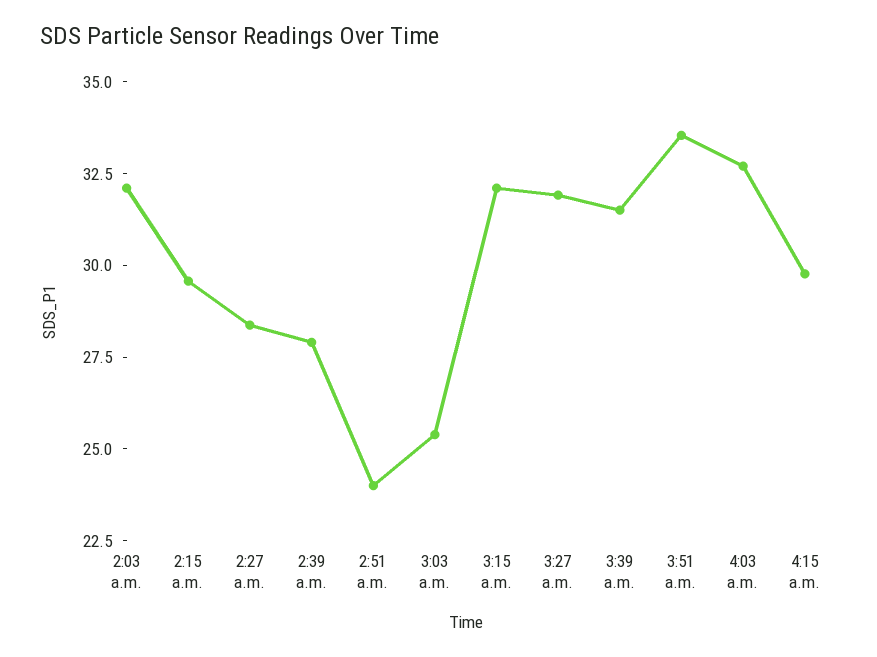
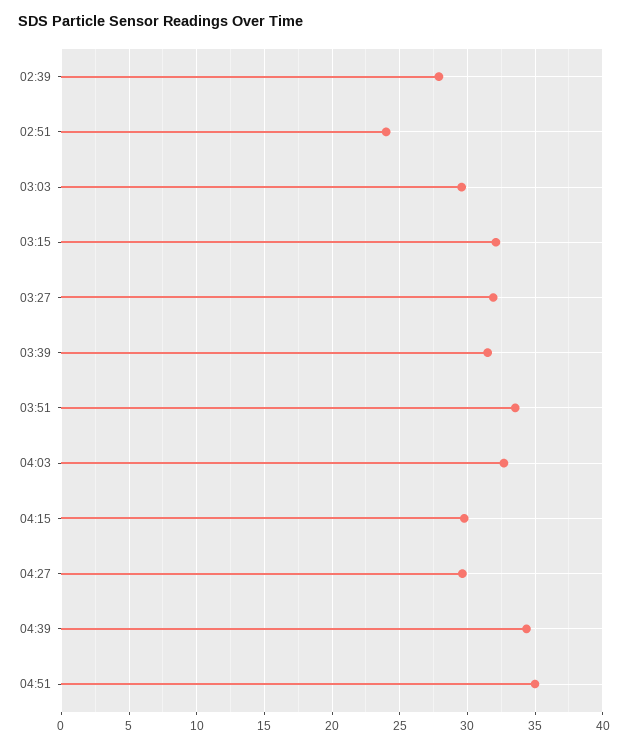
2:03 a.m.: 32 -> none
2:15 a.m.: 29.5 -> none
2:27 a.m.: 28.5 -> none
3:03 a.m.: 25.5 -> 29.5
04:27: none -> 29.5
04:39: none -> 34.5
04:51: none -> 35

